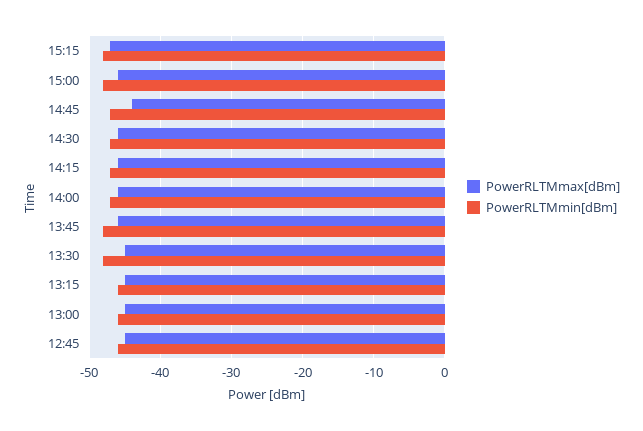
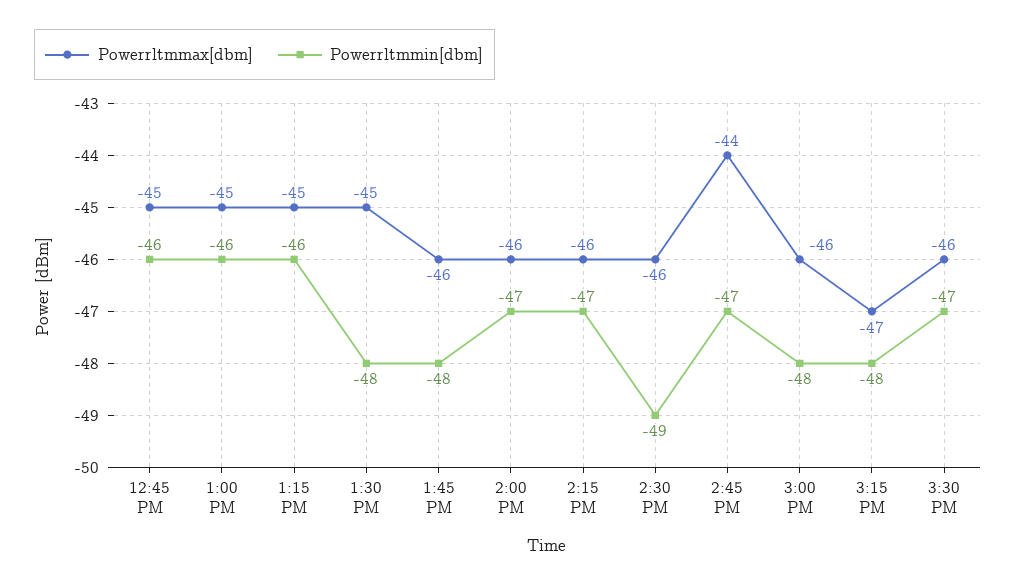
PowerRLTMmin[dBm], 14:30: -47 -> -49
PowerRLTMmax[dBm], 3:30 PM: none -> -46
PowerRLTMmin[dBm], 3:30 PM: none -> -47

